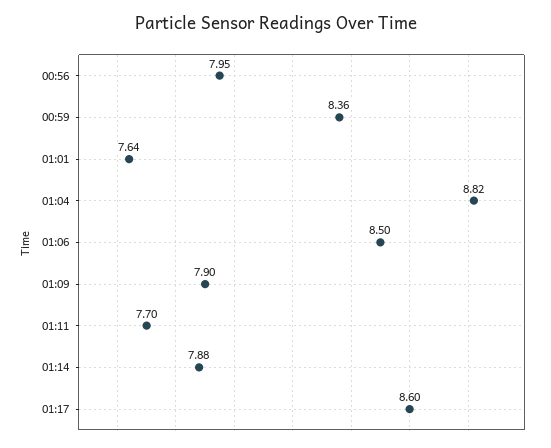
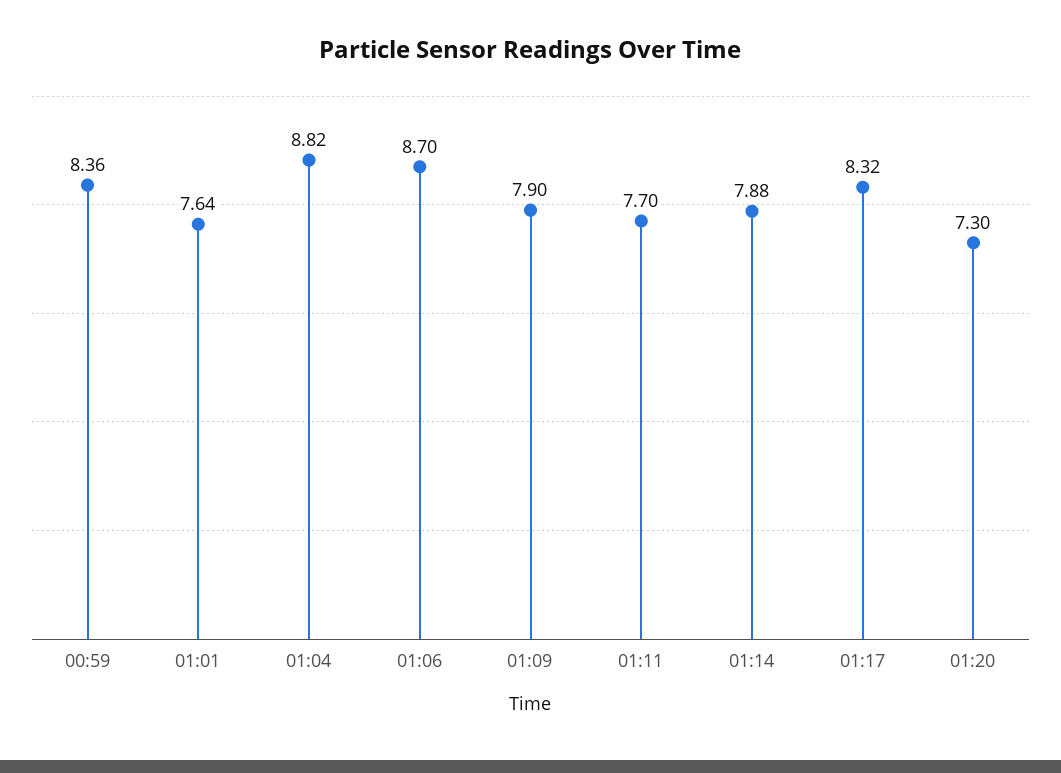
00:56: 7.95 -> none
01:06: 8.5 -> 8.7
01:17: 8.6 -> 8.32
01:20: none -> 7.3

